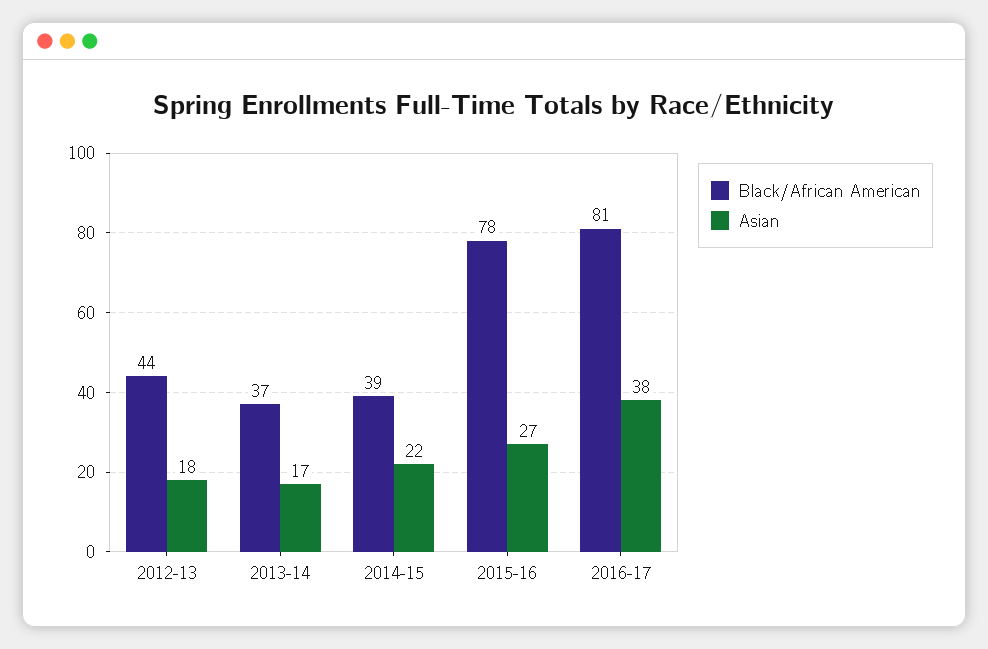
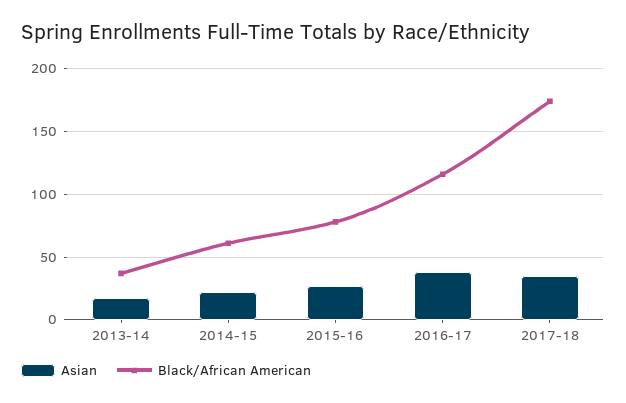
Black/African American, 2012-13: 44 -> none
Asian, 2012-13: 18 -> none
Black/African American, 2014-15: 39 -> 60
Black/African American, 2016-17: 81 -> 115
Asian, 2017-18: none -> 35
Black/African American, 2017-18: none -> 175

